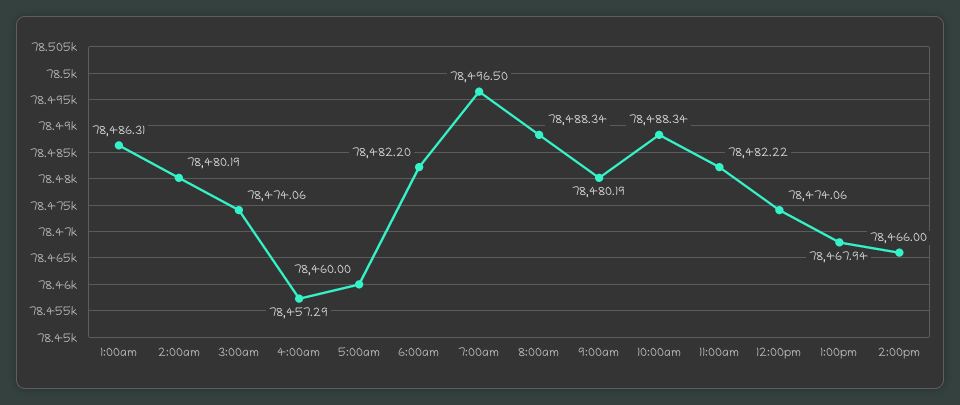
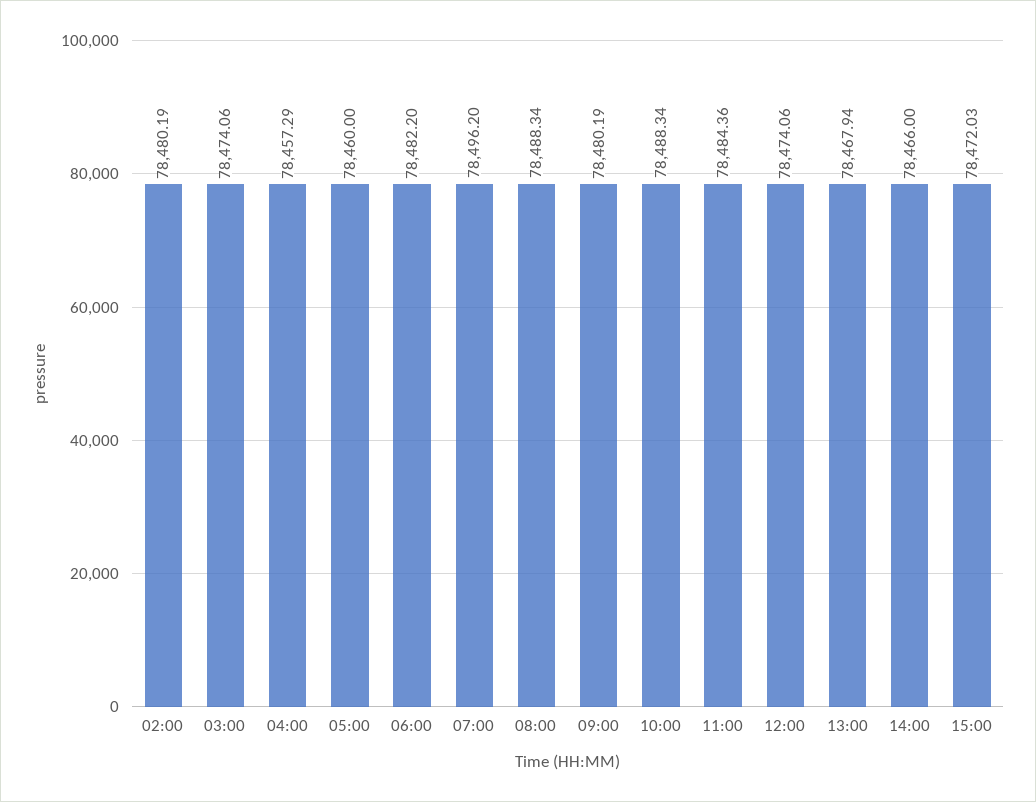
1:00am: 78486.31 -> none
7:00am: 78496.5 -> 78496.2
11:00am: 78482.22 -> 78484.36
15:00: none -> 78472.03

